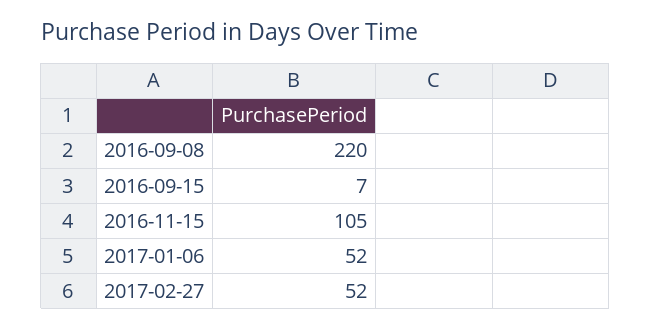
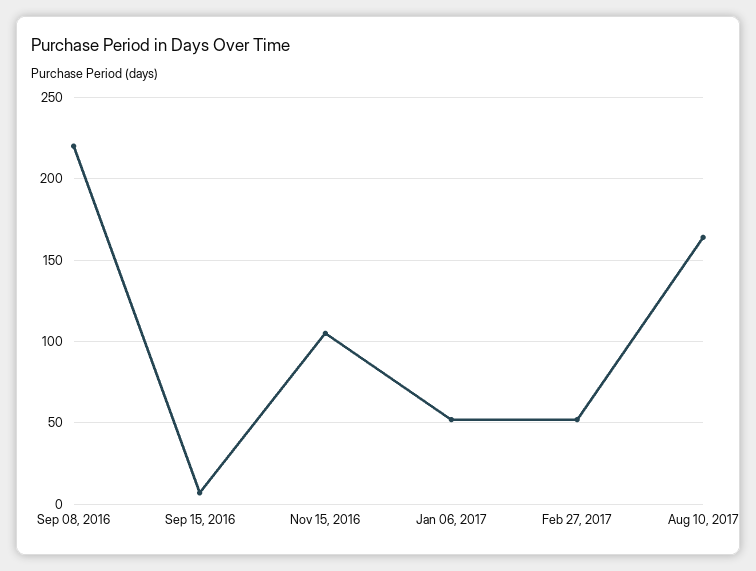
Aug 10, 2017: none -> 165

